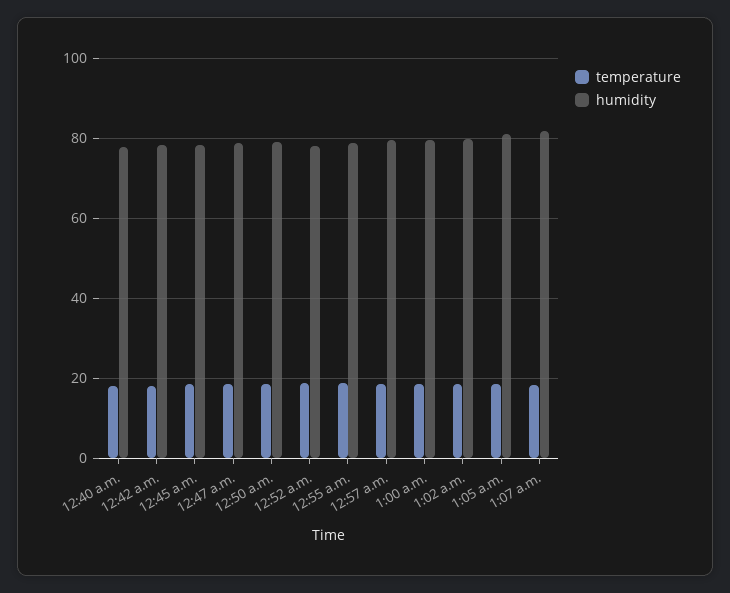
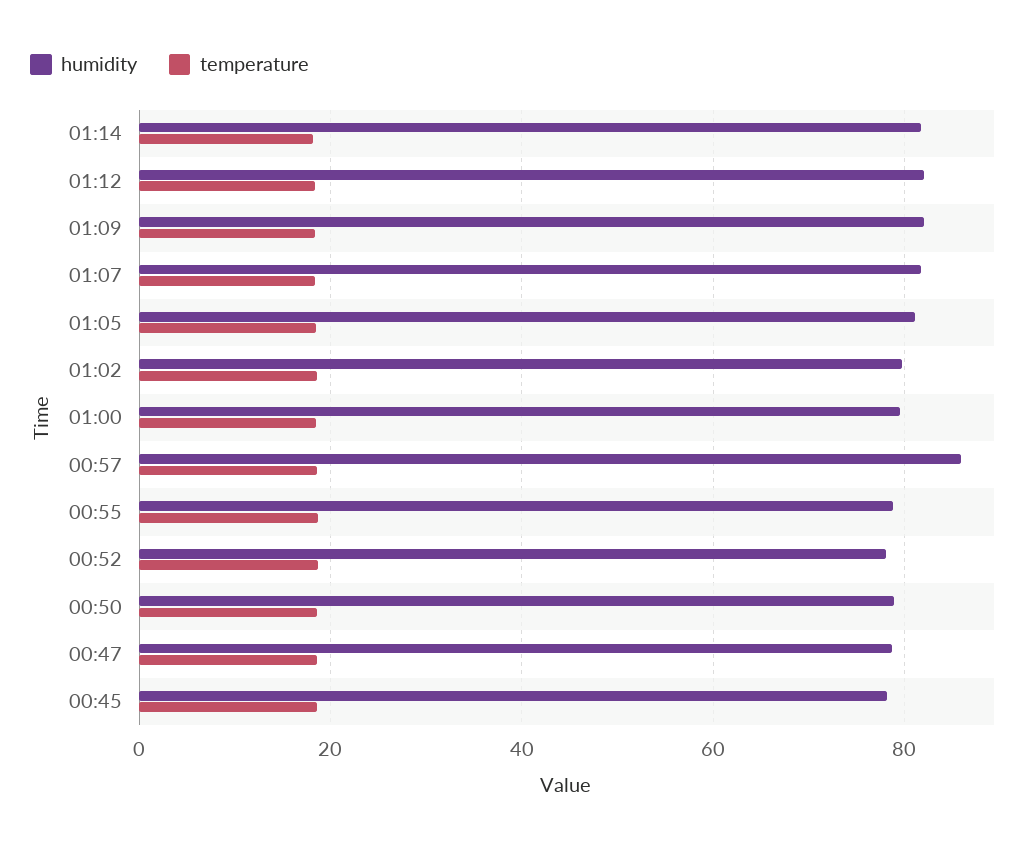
temperature, 12:40 a.m.: 18 -> none
humidity, 12:40 a.m.: 78 -> none
temperature, 12:42 a.m.: 18 -> none
humidity, 12:42 a.m.: 78 -> none
humidity, 12:57 a.m.: 80 -> 86
humidity, 01:14: none -> 82
temperature, 01:14: none -> 18
humidity, 01:12: none -> 82
temperature, 01:12: none -> 18
humidity, 01:09: none -> 82
temperature, 01:09: none -> 18

